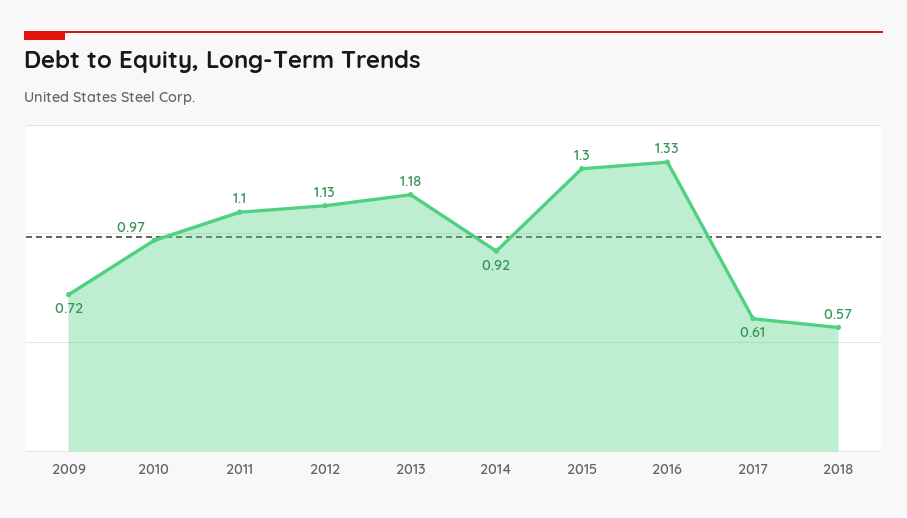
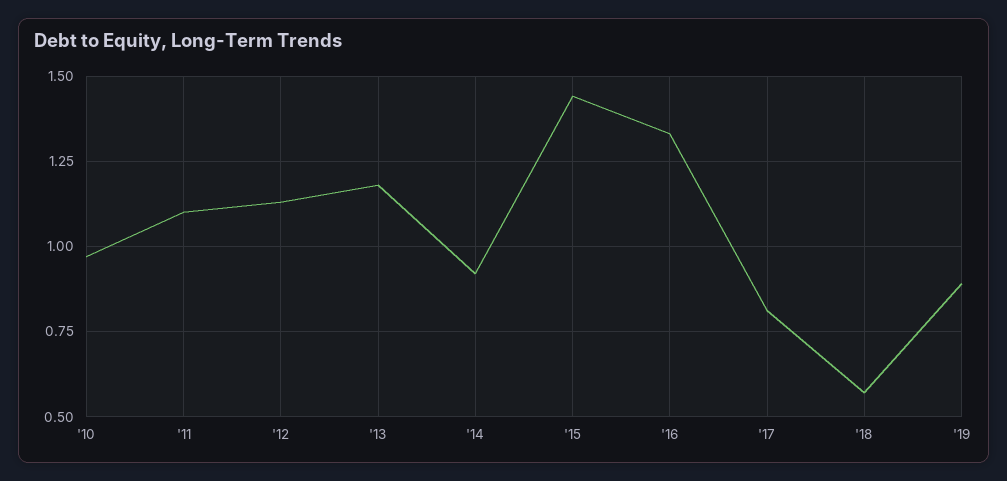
2009: 0.72 -> none
2015: 1.3 -> 1.45
2017: 0.61 -> 0.8
'19: none -> 0.9

